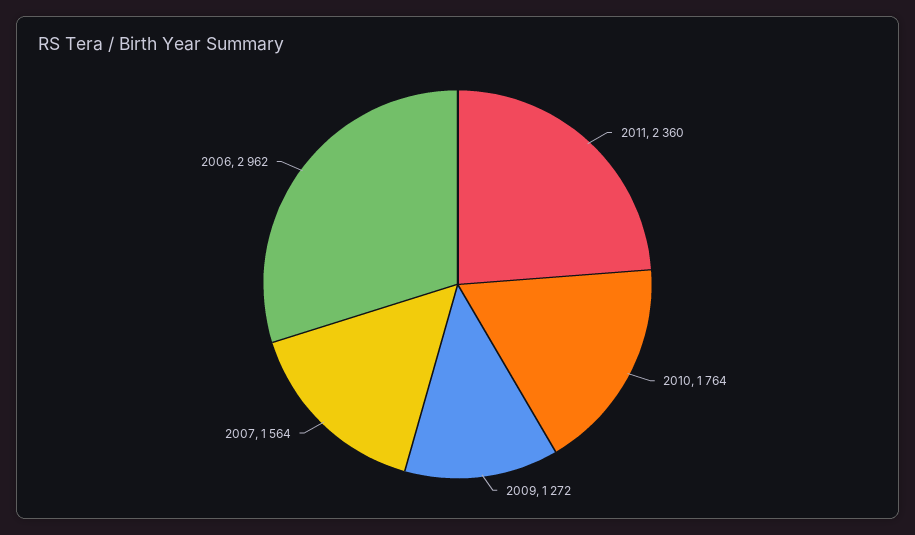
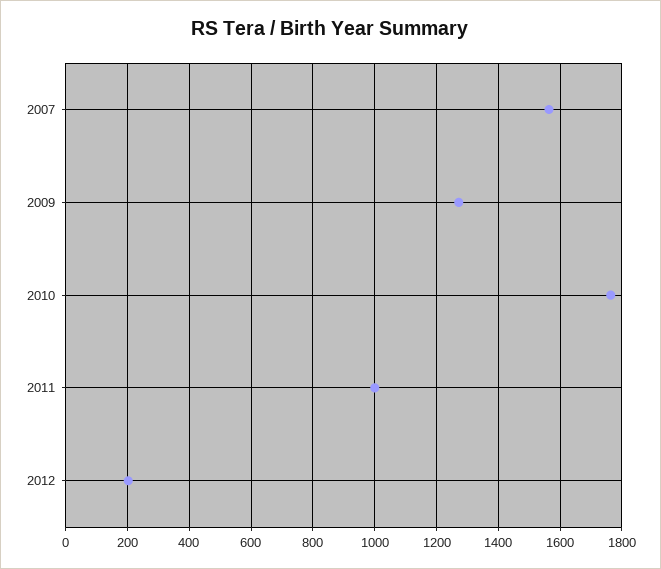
2011: 2360 -> 1000
2006: 2962 -> none
2012: none -> 200

